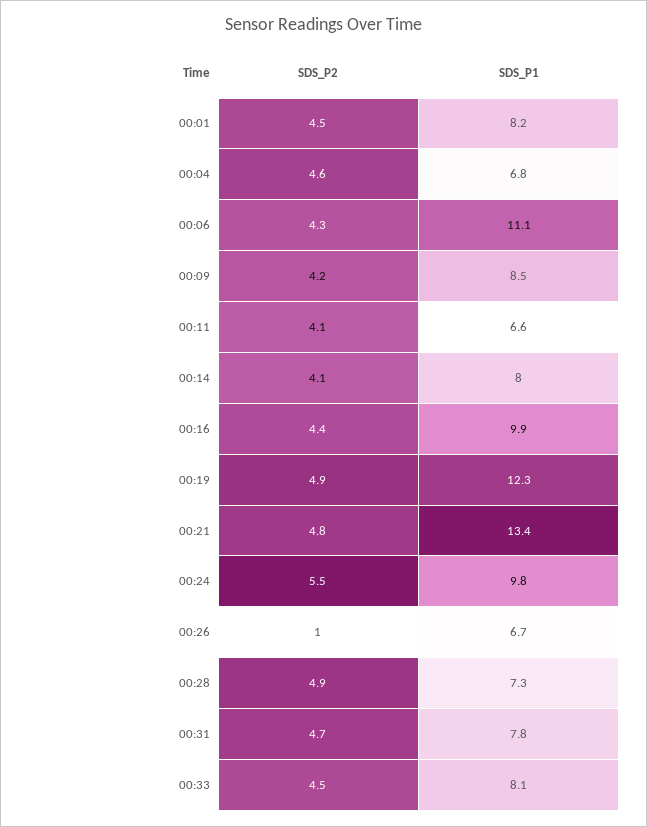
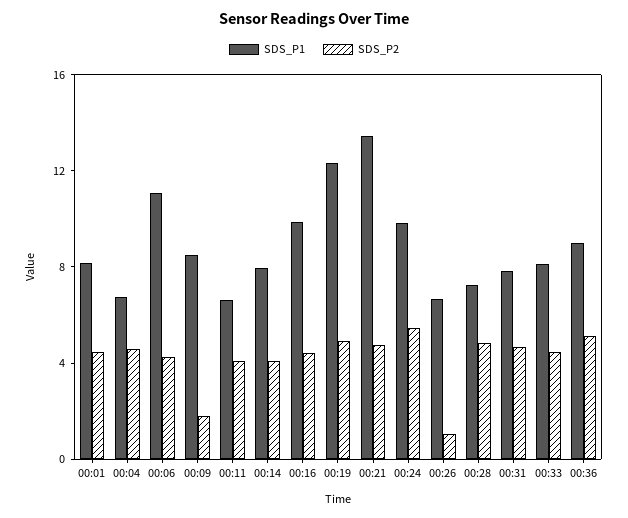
SDS_P2, 00:09: 4.2 -> 2
SDS_P1, 00:36: none -> 9
SDS_P2, 00:36: none -> 5

